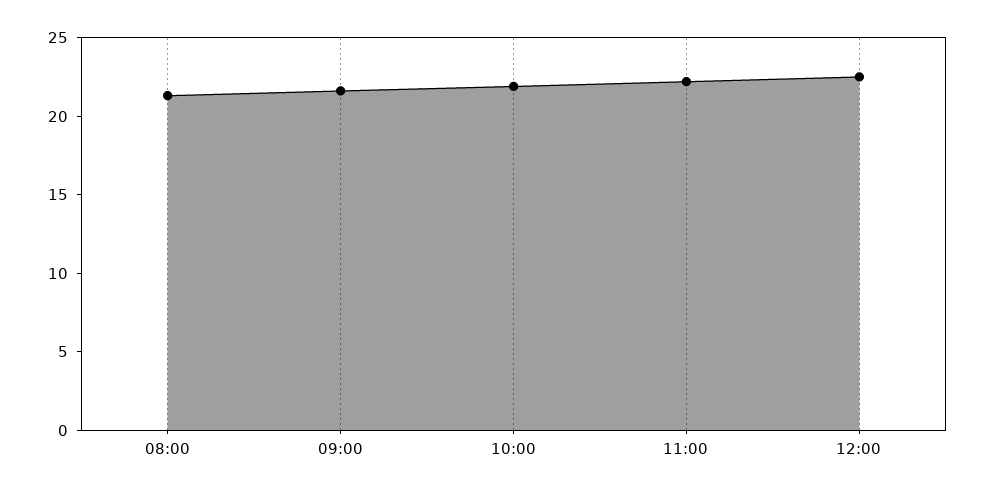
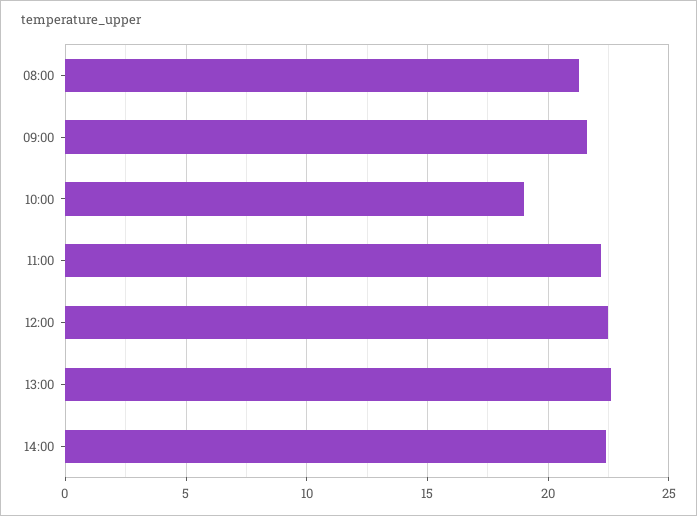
10:00: 22 -> 19
13:00: none -> 22.5
14:00: none -> 22.5

